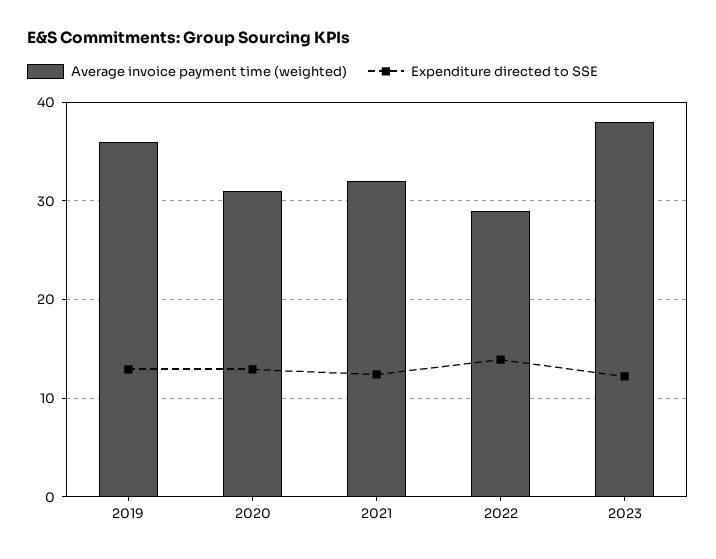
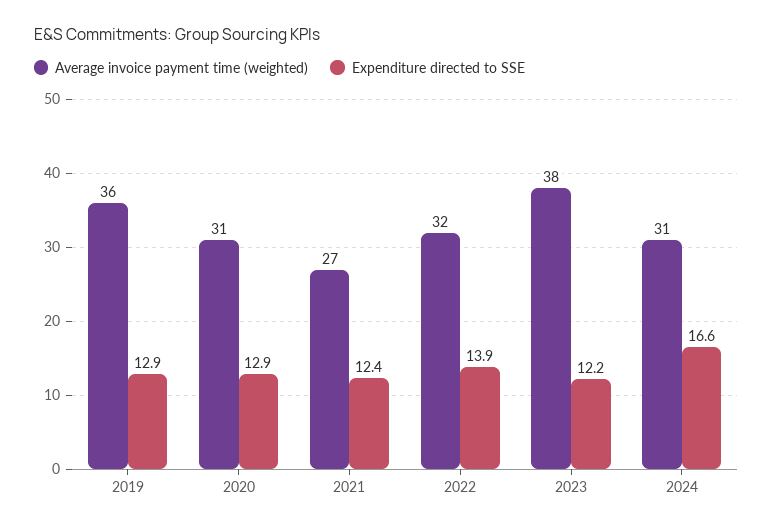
Average invoice payment time (weighted), 2021: 32 -> 27
Average invoice payment time (weighted), 2022: 29 -> 32
Average invoice payment time (weighted), 2024: none -> 31
Expenditure directed to SSE, 2024: none -> 16.6

